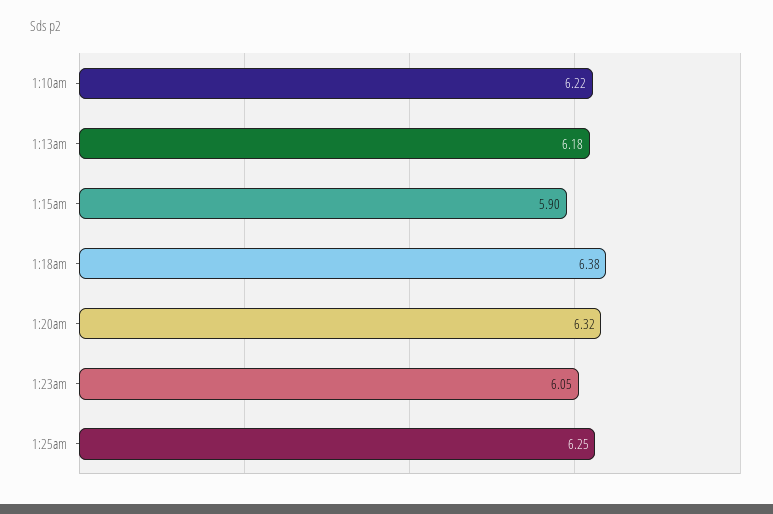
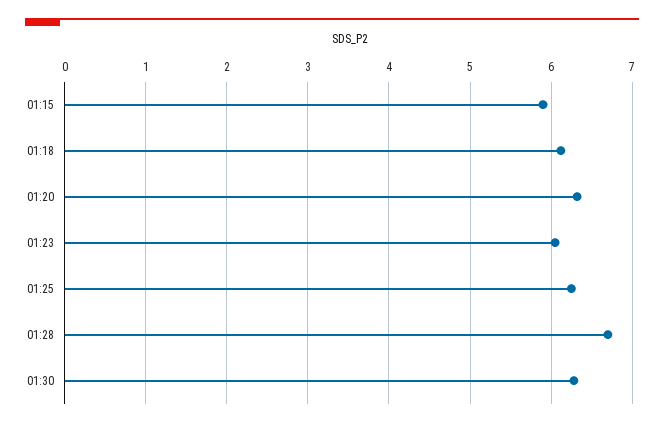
1:10am: 6.22 -> none
1:13am: 6.18 -> none
1:18am: 6.38 -> 6.1
01:28: none -> 6.7
01:30: none -> 6.3

